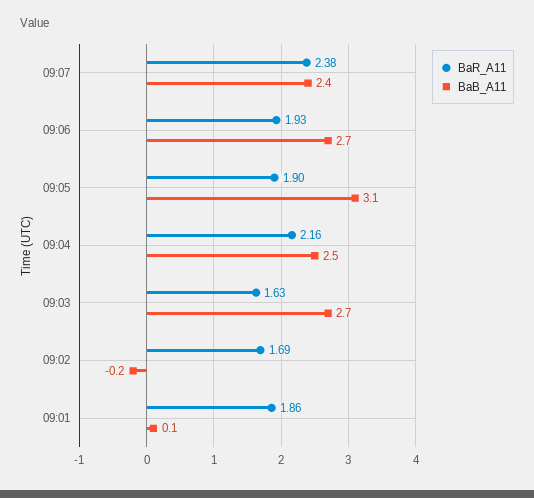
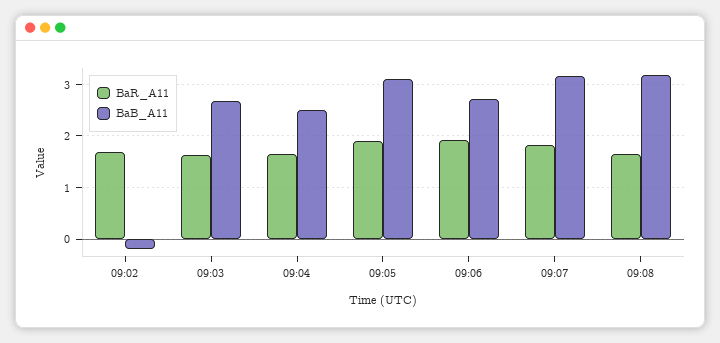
BaR_A11, 09:07: 2.38 -> 1.8
BaB_A11, 09:07: 2.4 -> 3.2
BaR_A11, 09:04: 2.16 -> 1.6
BaR_A11, 09:01: 1.86 -> none
BaB_A11, 09:01: 0.1 -> none
BaR_A11, 09:08: none -> 1.6
BaB_A11, 09:08: none -> 3.2

